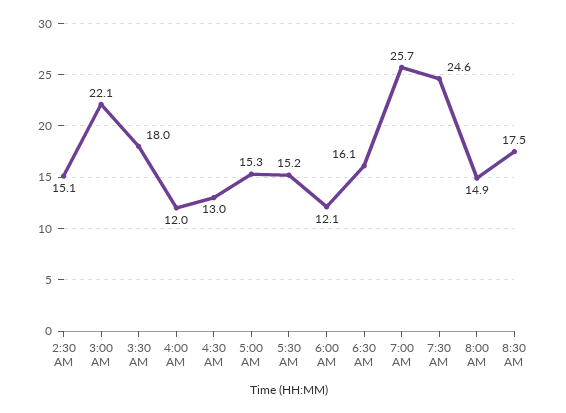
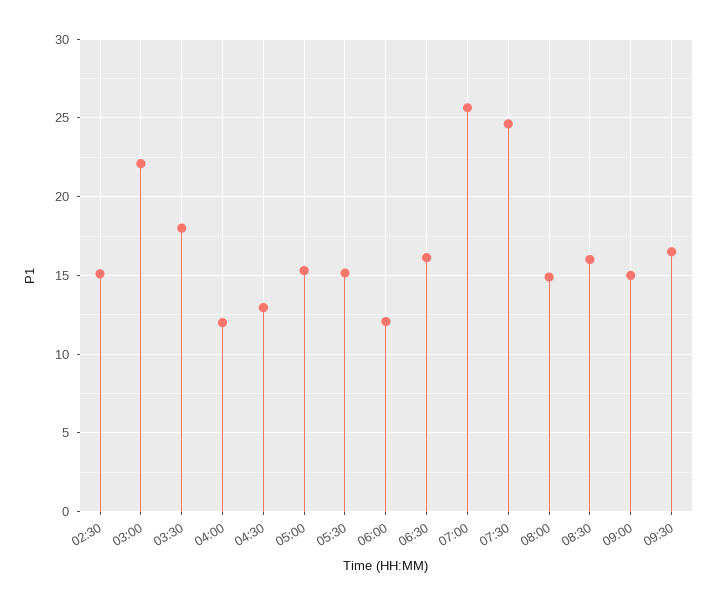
8:30 AM: 17.5 -> 16
09:00: none -> 15
09:30: none -> 16.5

